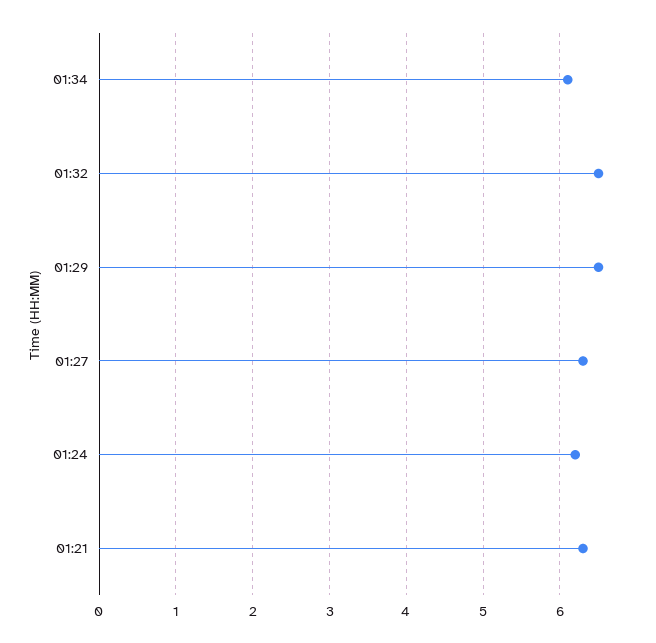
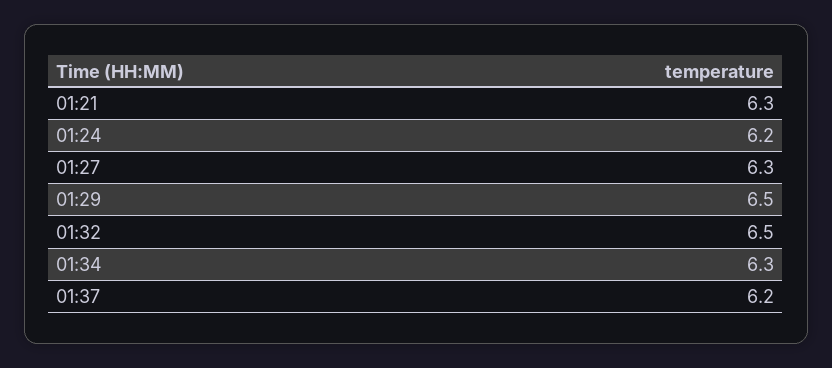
01:34: 6.1 -> 6.3
01:37: none -> 6.2

